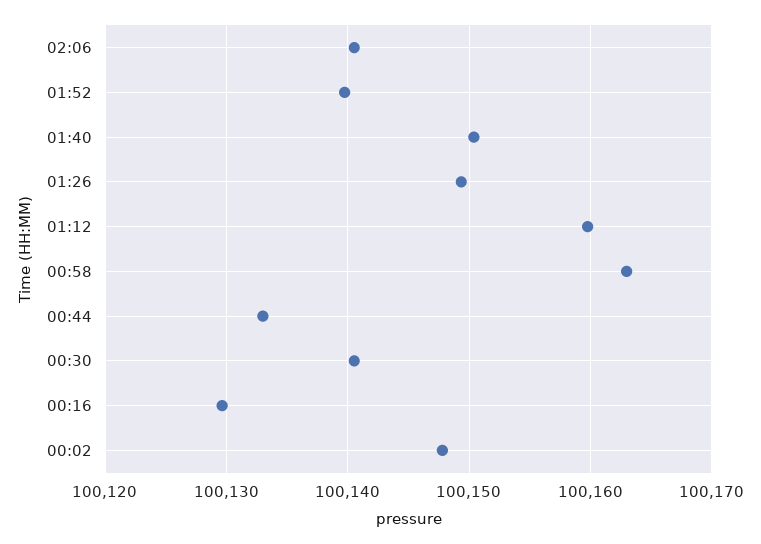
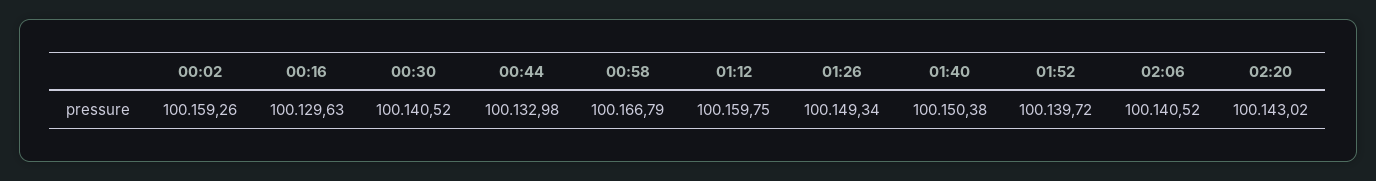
00:58: 100163 -> 100166.79
00:02: 100148 -> 100159.26
02:20: none -> 100143.02

